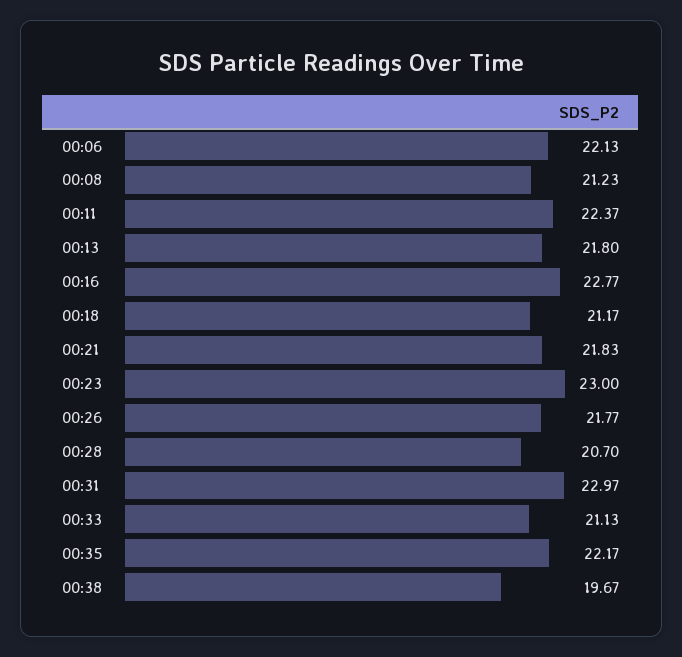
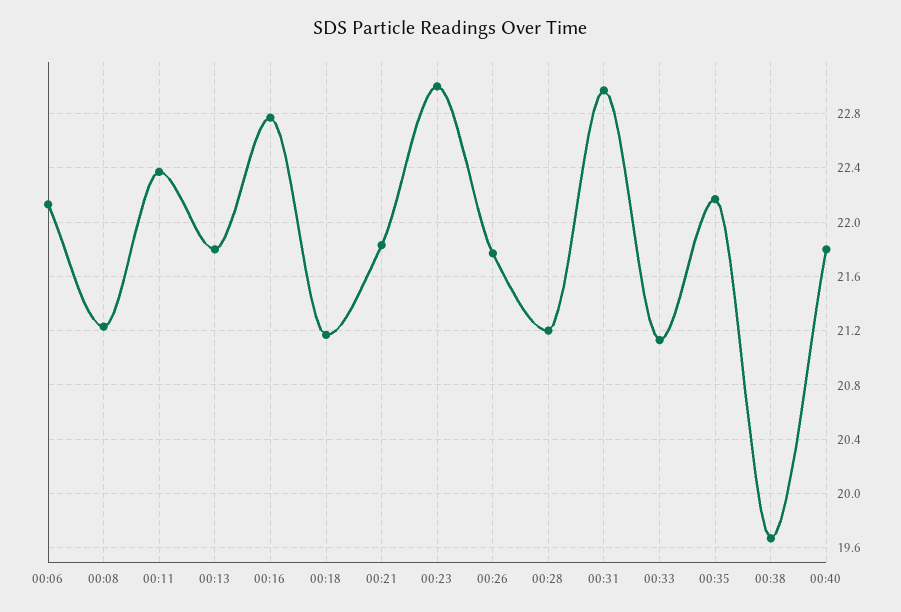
00:28: 20.7 -> 21.2
00:40: none -> 21.8

